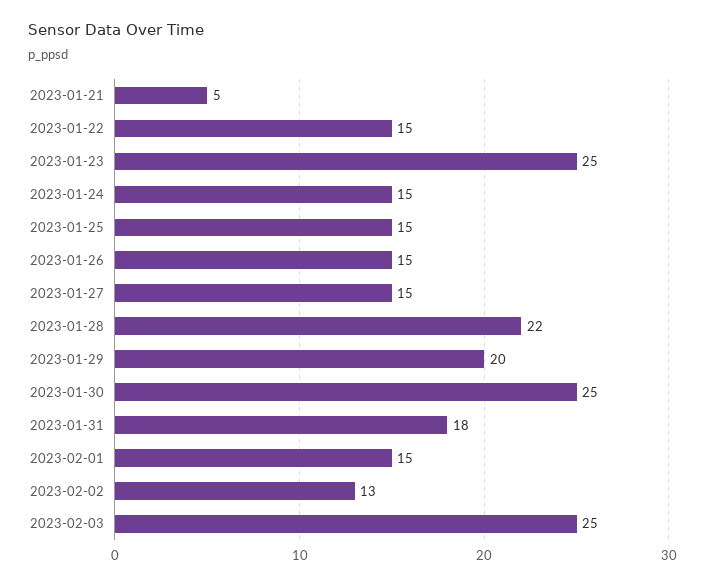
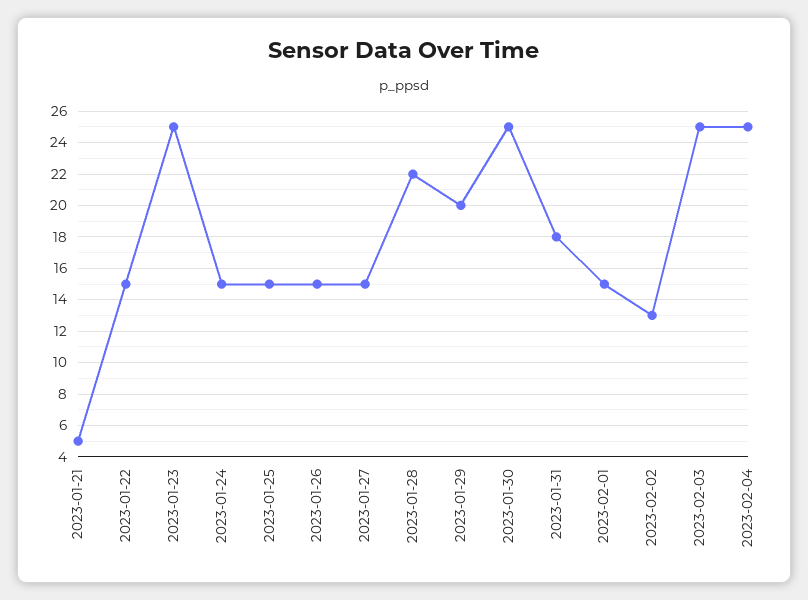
2023-02-04: none -> 25

